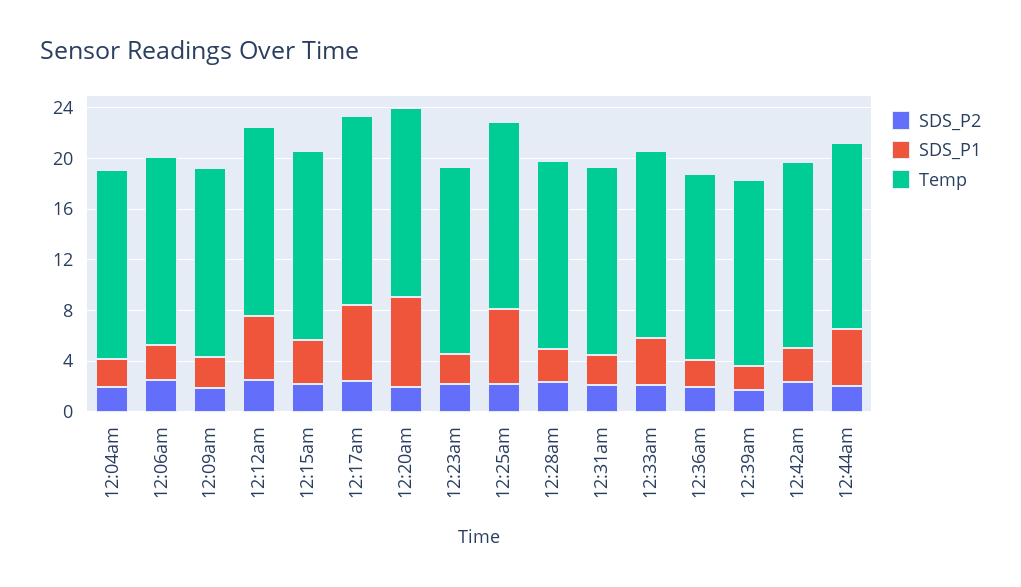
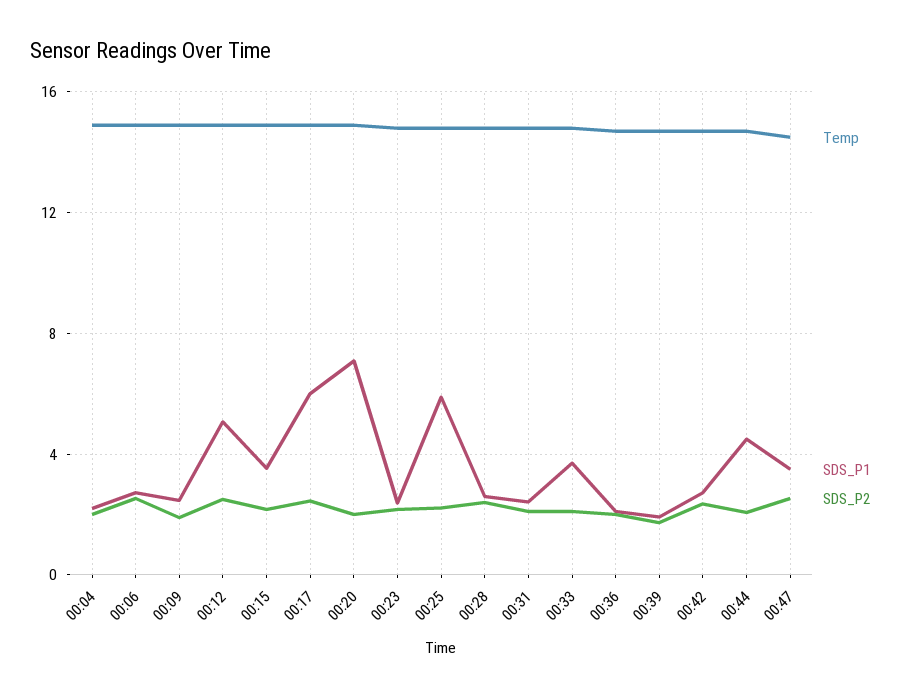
Temp, 00:47: none -> 14.5
SDS_P1, 00:47: none -> 3.5
SDS_P2, 00:47: none -> 2.5

